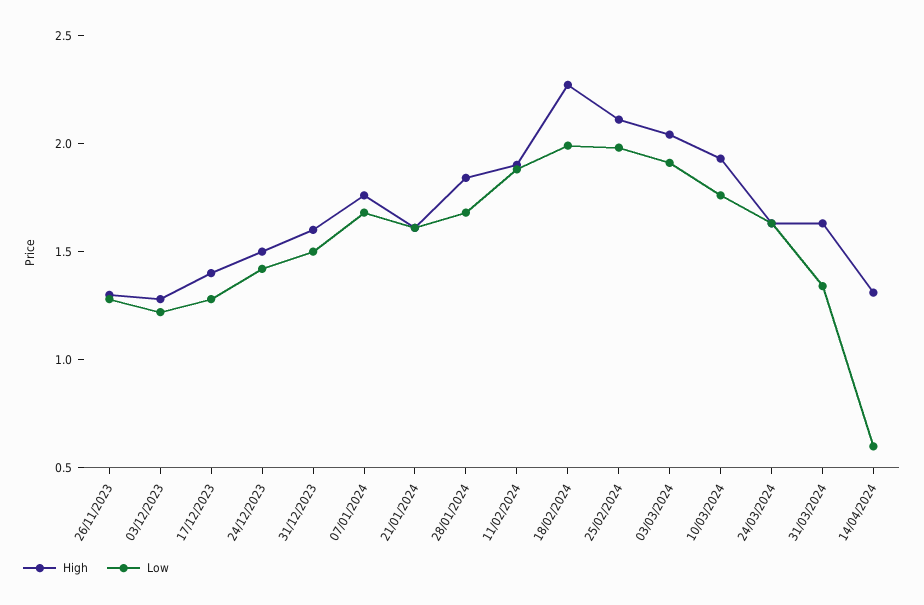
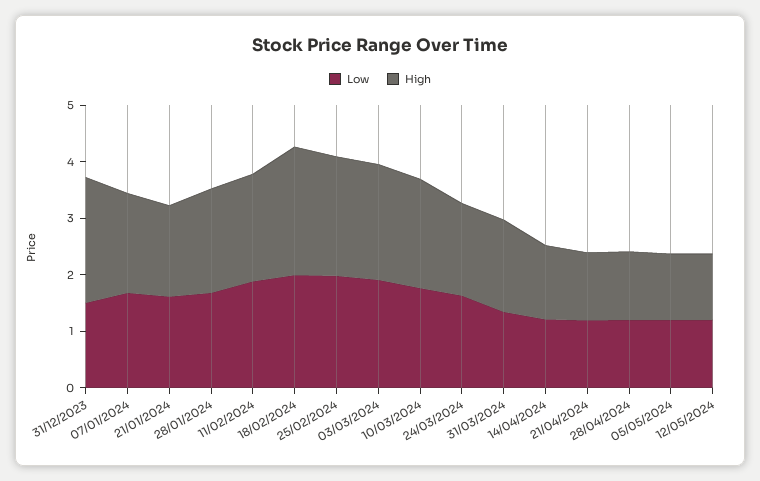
High, 26/11/2023: 1.3 -> none
Low, 26/11/2023: 1.3 -> none
High, 03/12/2023: 1.3 -> none
Low, 03/12/2023: 1.2 -> none
High, 17/12/2023: 1.4 -> none
Low, 17/12/2023: 1.3 -> none
High, 24/12/2023: 1.5 -> none
Low, 24/12/2023: 1.4 -> none
High, 31/12/2023: 1.6 -> 2.2
Low, 14/04/2024: 0.6 -> 1.2
Low, 21/04/2024: none -> 1.2
High, 21/04/2024: none -> 1.2
Low, 28/04/2024: none -> 1.2
High, 28/04/2024: none -> 1.2
Low, 05/05/2024: none -> 1.2
High, 05/05/2024: none -> 1.2
Low, 12/05/2024: none -> 1.2
High, 12/05/2024: none -> 1.2

